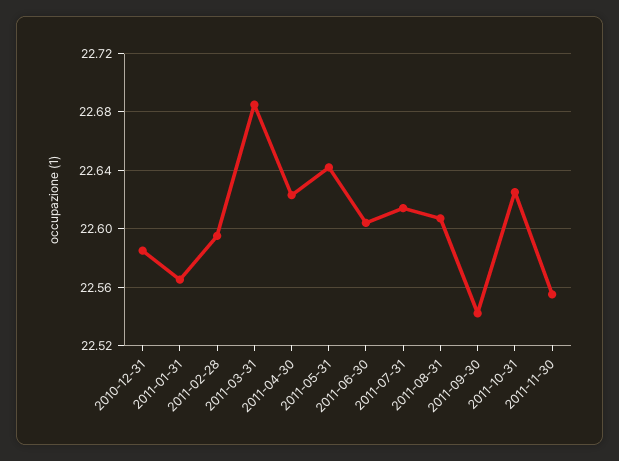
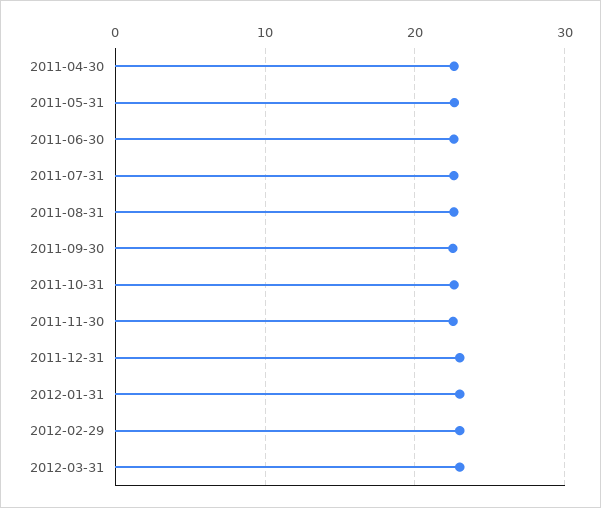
2010-12-31: 22.585 -> none
2011-01-31: 22.565 -> none
2011-02-28: 22.595 -> none
2011-03-31: 22.685 -> none
2011-12-31: none -> 23
2012-01-31: none -> 23
2012-02-29: none -> 23
2012-03-31: none -> 23

